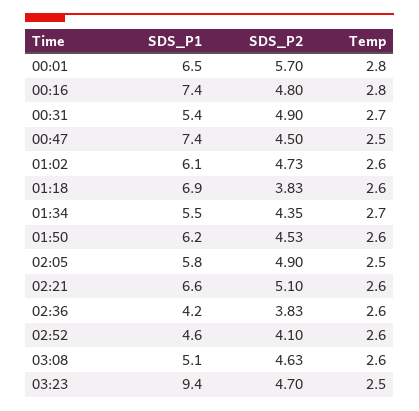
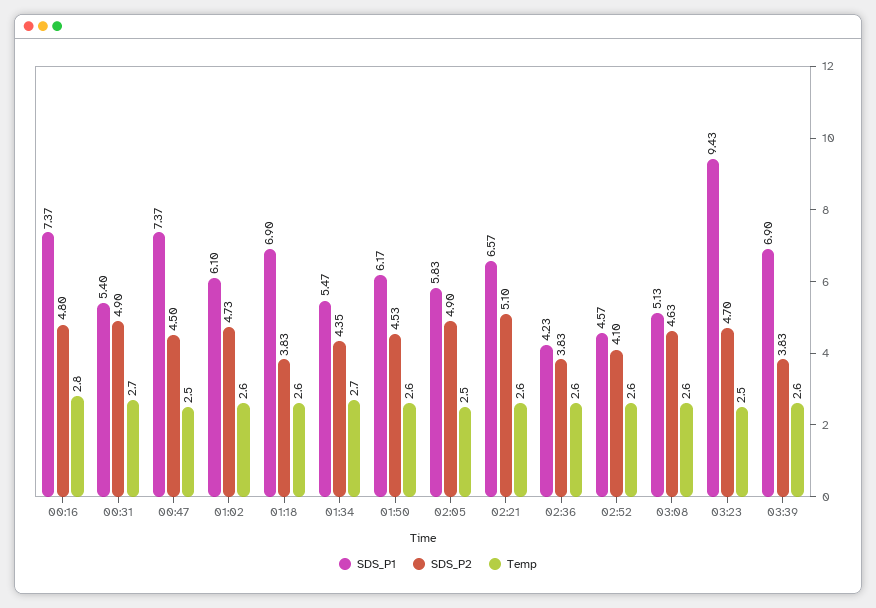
SDS_P1, 00:01: 6.5 -> none
SDS_P2, 00:01: 5.7 -> none
Temp, 00:01: 2.8 -> none
SDS_P1, 03:39: none -> 6.9
SDS_P2, 03:39: none -> 3.83
Temp, 03:39: none -> 2.6

